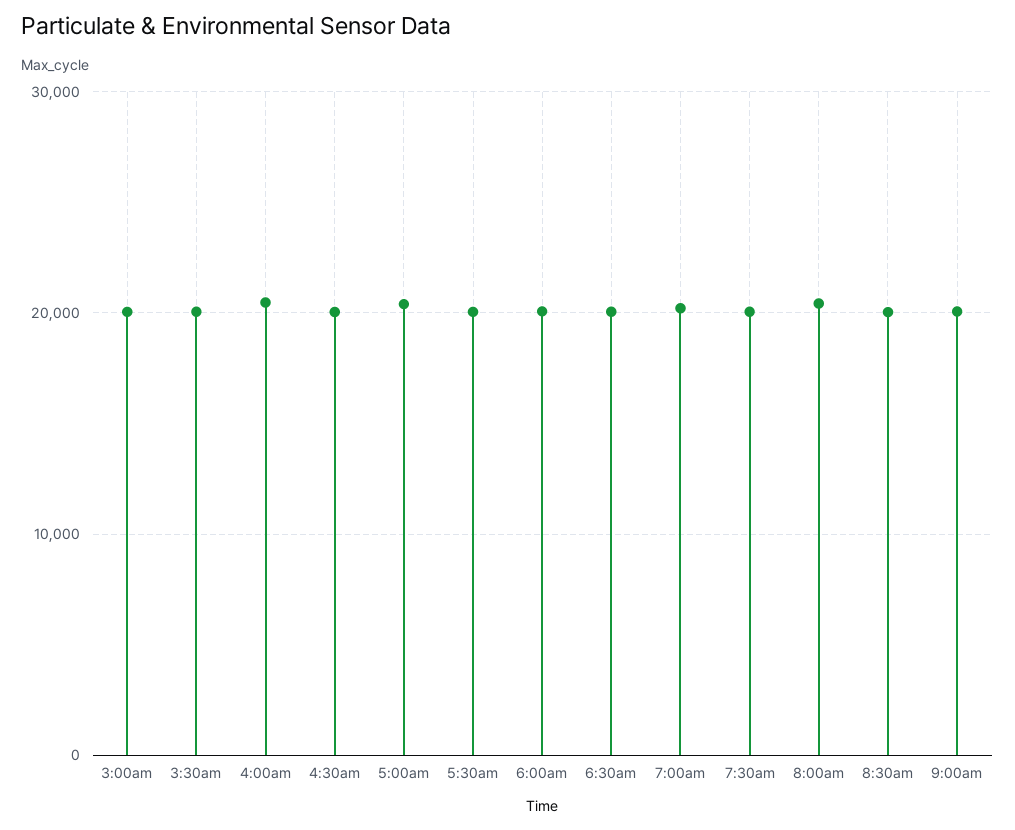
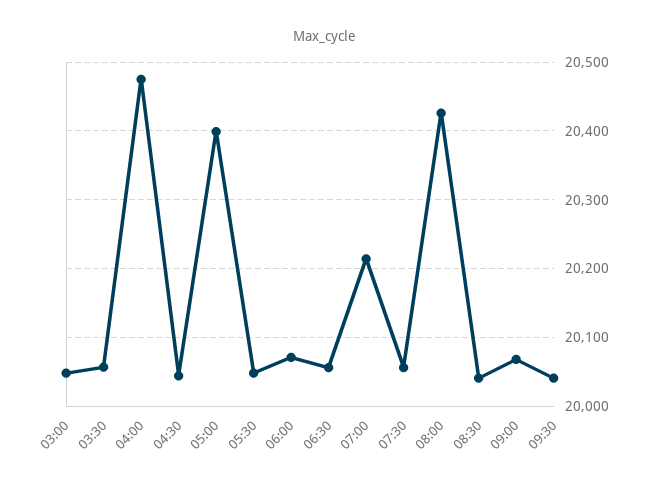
09:30: none -> 20040

